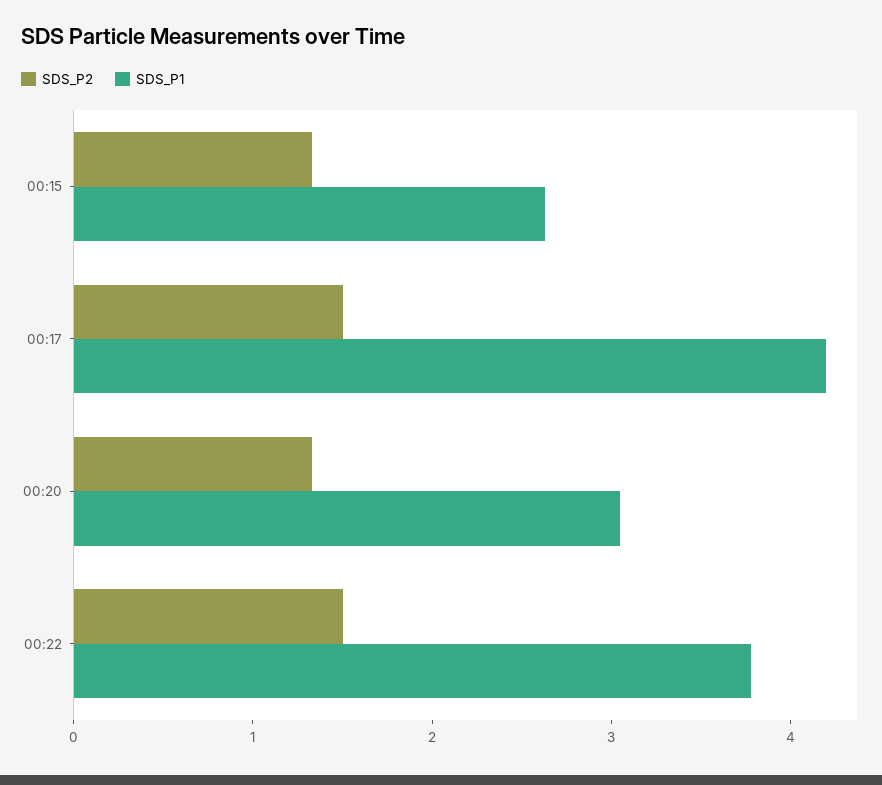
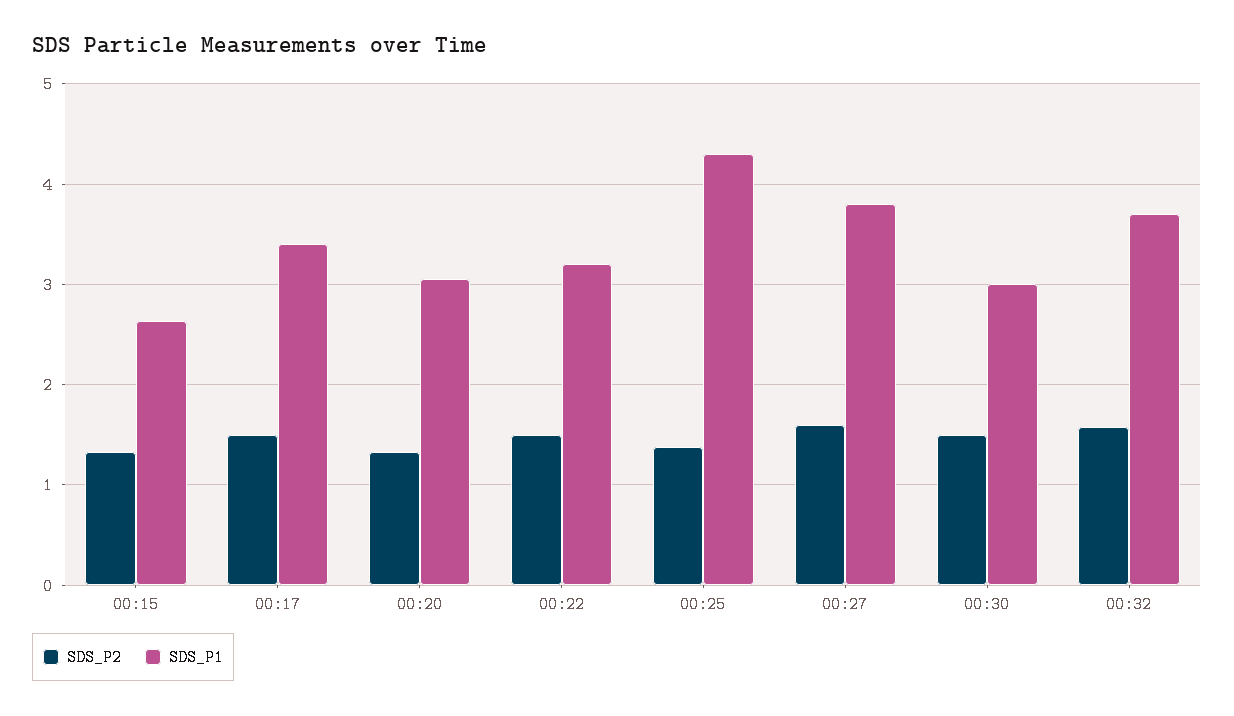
SDS_P1, 00:17: 4.2 -> 3.4
SDS_P1, 00:22: 3.8 -> 3.2
SDS_P2, 00:25: none -> 1.4
SDS_P1, 00:25: none -> 4.3
SDS_P2, 00:27: none -> 1.6
SDS_P1, 00:27: none -> 3.8
SDS_P2, 00:30: none -> 1.5
SDS_P1, 00:30: none -> 3
SDS_P2, 00:32: none -> 1.6
SDS_P1, 00:32: none -> 3.7

